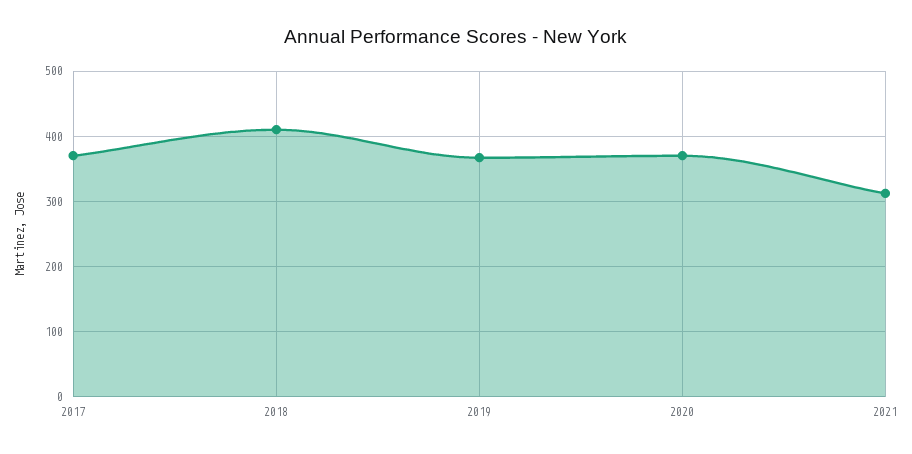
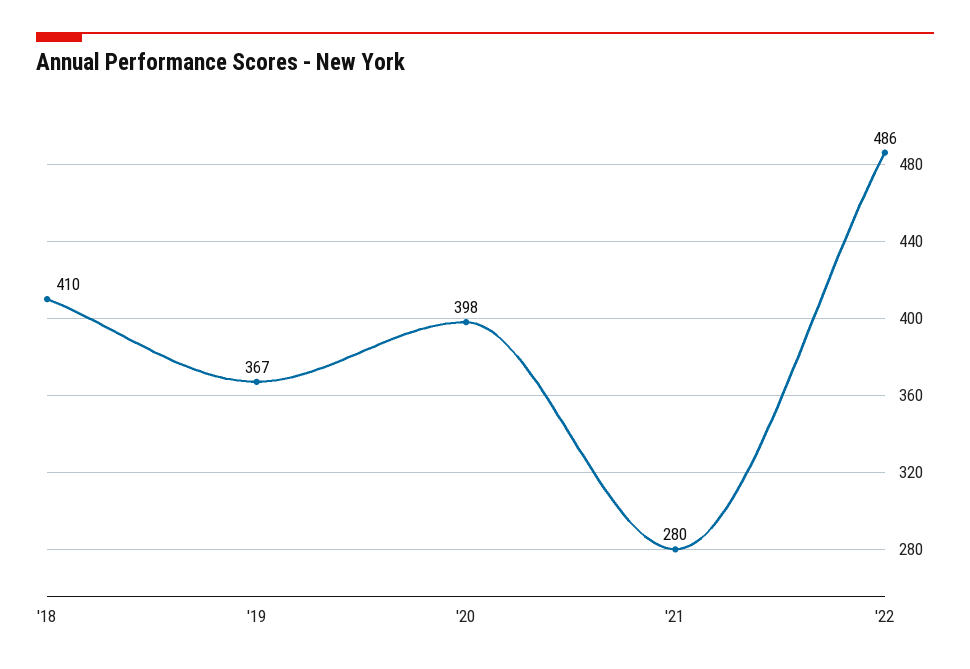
2017: 370 -> none
2020: 370 -> 398
2021: 310 -> 280
'22: none -> 486

